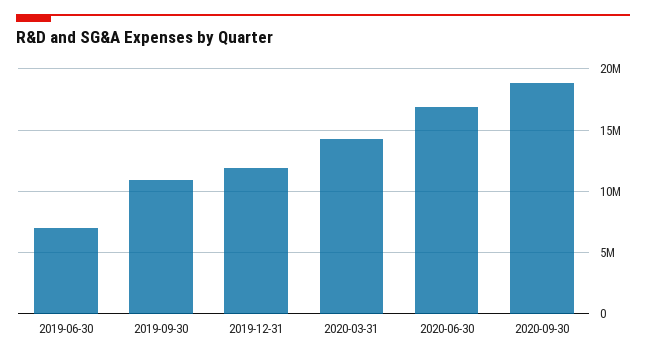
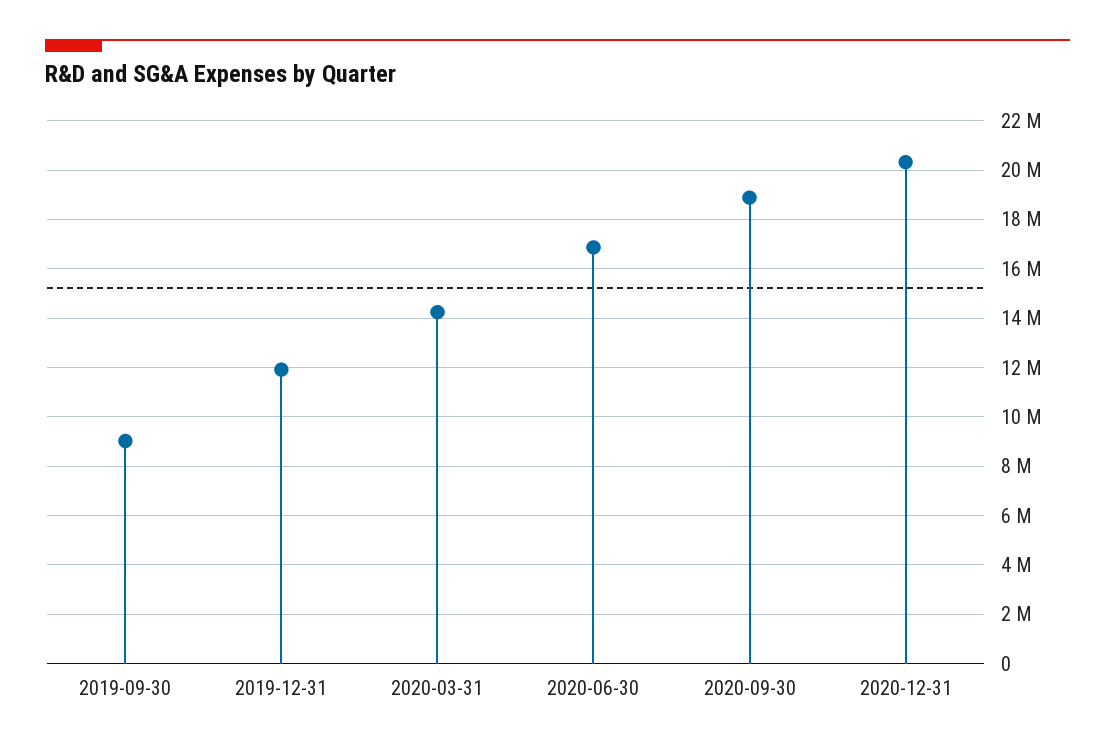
2019-06-30: 7000000 -> none
2019-09-30: 11000000 -> 9000000
2020-12-31: none -> 20250000

